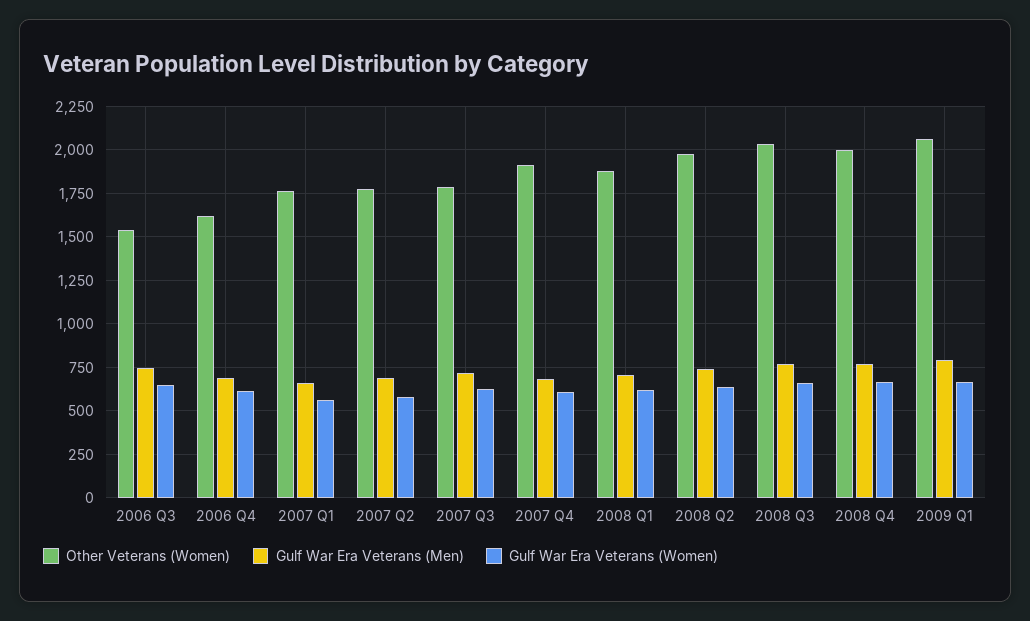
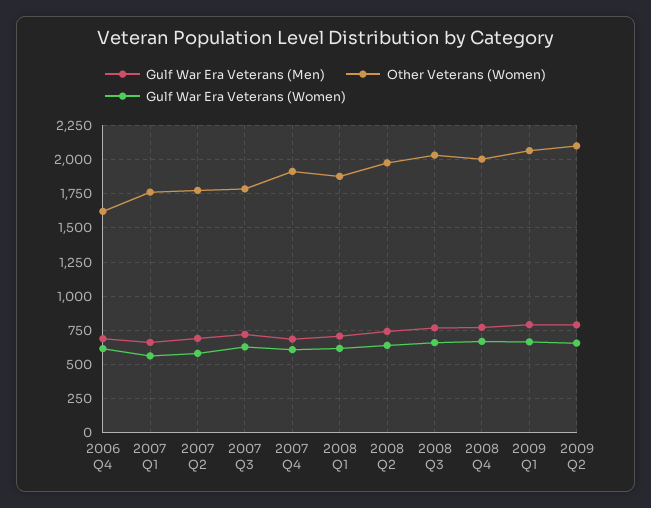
Other Veterans (Women), 2006 Q3: 1550 -> none
Gulf War Era Veterans (Men), 2006 Q3: 750 -> none
Gulf War Era Veterans (Women), 2006 Q3: 650 -> none
Gulf War Era Veterans (Men), 2009 Q2: none -> 800
Other Veterans (Women), 2009 Q2: none -> 2100
Gulf War Era Veterans (Women), 2009 Q2: none -> 650

